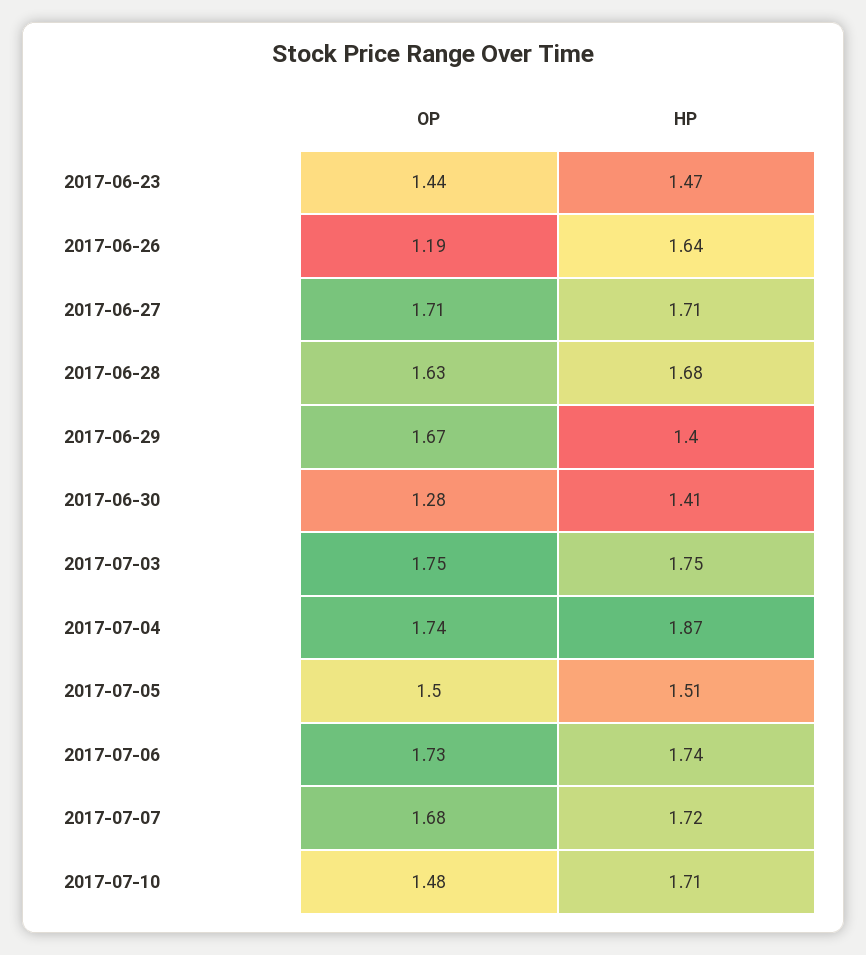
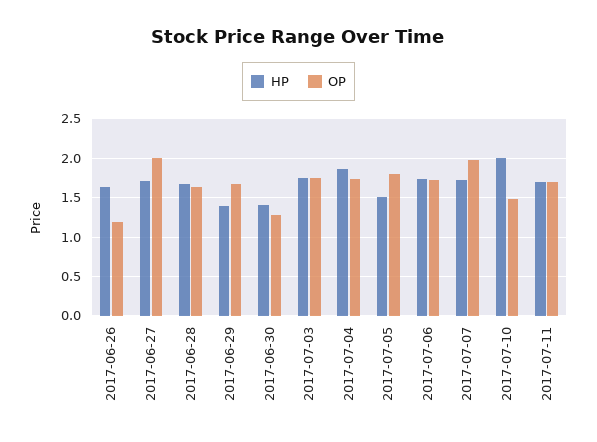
OP, 2017-06-23: 1.44 -> none
HP, 2017-06-23: 1.47 -> none
OP, 2017-06-27: 1.71 -> 2
OP, 2017-07-05: 1.5 -> 1.8
OP, 2017-07-07: 1.68 -> 2
HP, 2017-07-10: 1.71 -> 2
HP, 2017-07-11: none -> 1.7
OP, 2017-07-11: none -> 1.7

